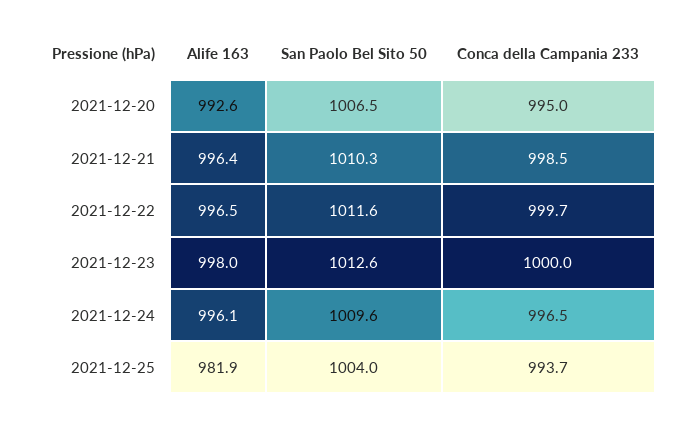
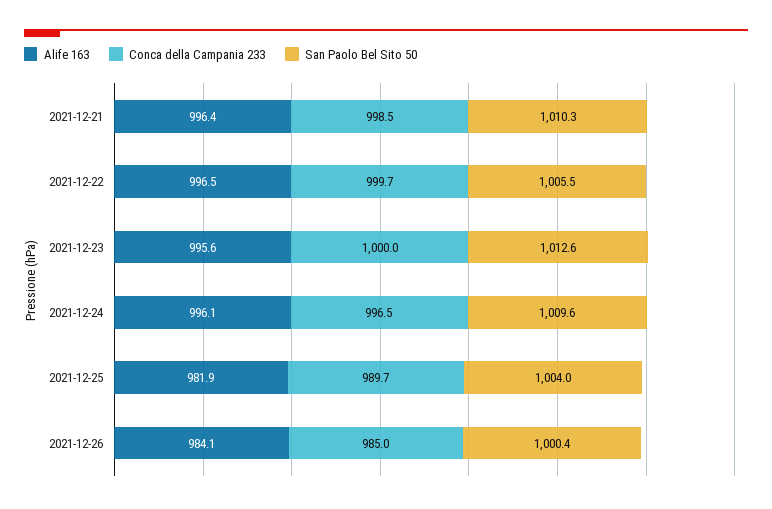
Alife 163, 2021-12-20: 992.6 -> none
San Paolo Bel Sito 50, 2021-12-20: 1006.5 -> none
Conca della Campania 233, 2021-12-20: 995 -> none
San Paolo Bel Sito 50, 2021-12-22: 1011.6 -> 1005.5
Alife 163, 2021-12-23: 998 -> 995.6
Conca della Campania 233, 2021-12-25: 993.7 -> 989.7
Alife 163, 2021-12-26: none -> 984.1
Conca della Campania 233, 2021-12-26: none -> 985
San Paolo Bel Sito 50, 2021-12-26: none -> 1000.4

